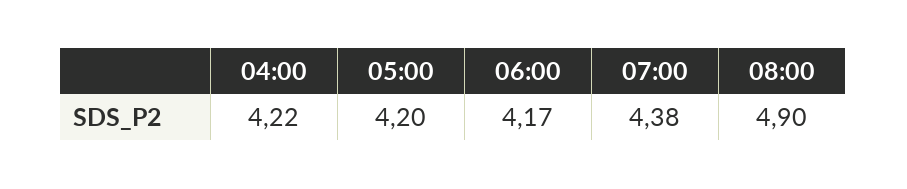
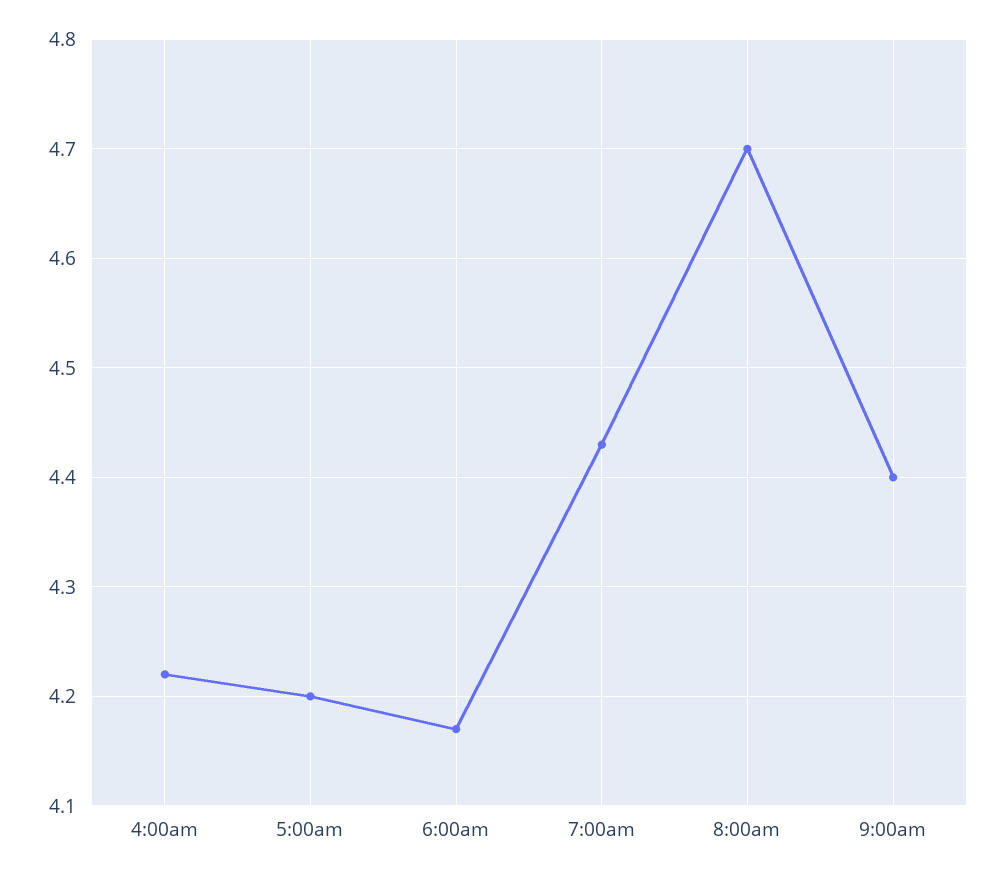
07:00: 4.38 -> 4.43
08:00: 4.9 -> 4.7
9:00am: none -> 4.4

